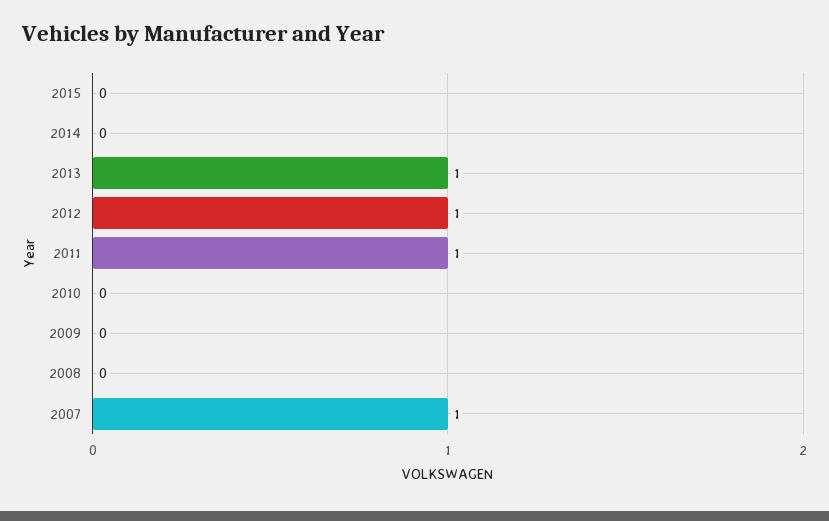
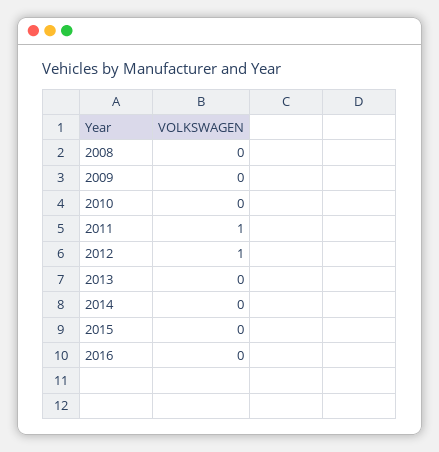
2013: 1 -> 0
2007: 1 -> none
2016: none -> 0

